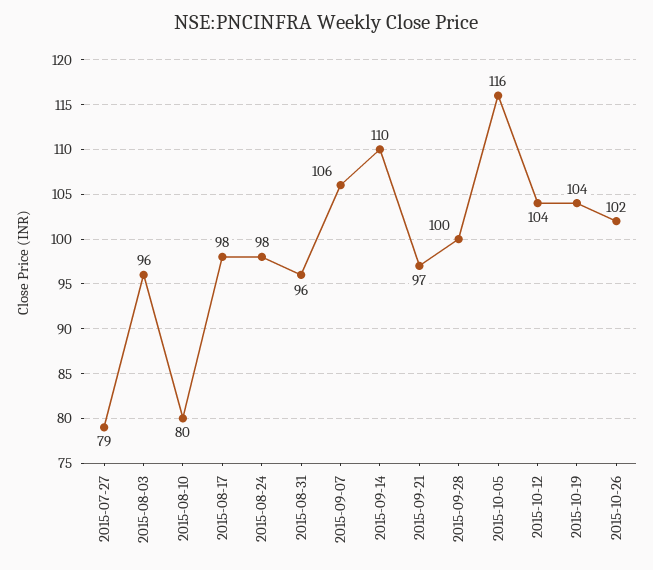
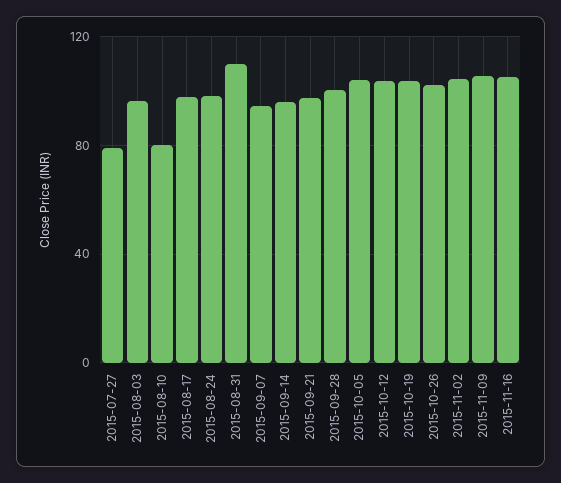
2015-08-31: 96 -> 110
2015-09-07: 106 -> 95
2015-09-14: 110 -> 95
2015-10-05: 116 -> 105
2015-11-02: none -> 105
2015-11-09: none -> 105
2015-11-16: none -> 105

